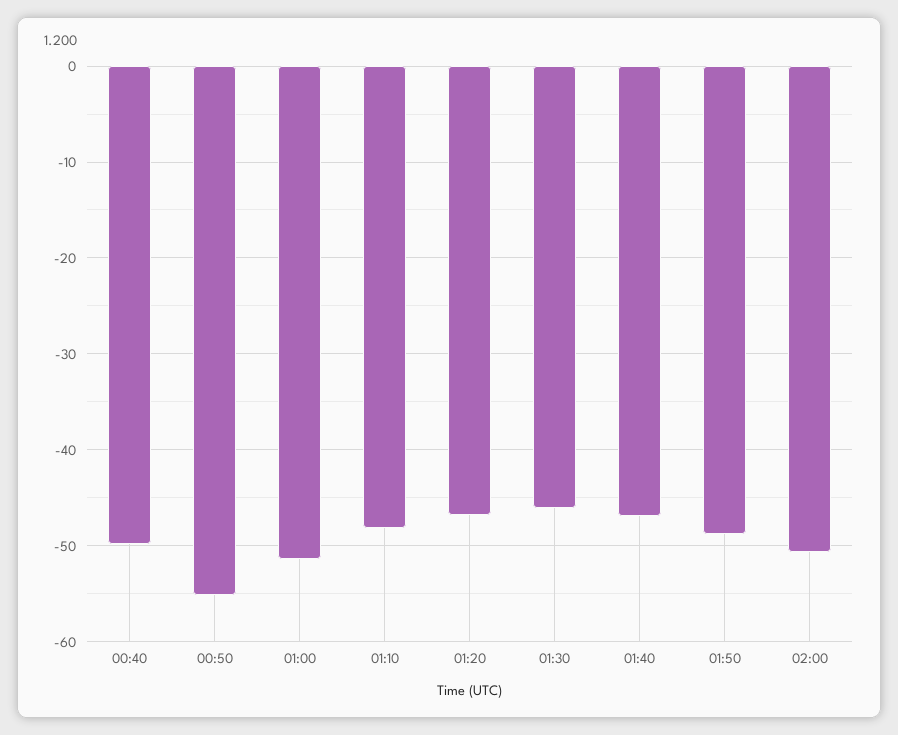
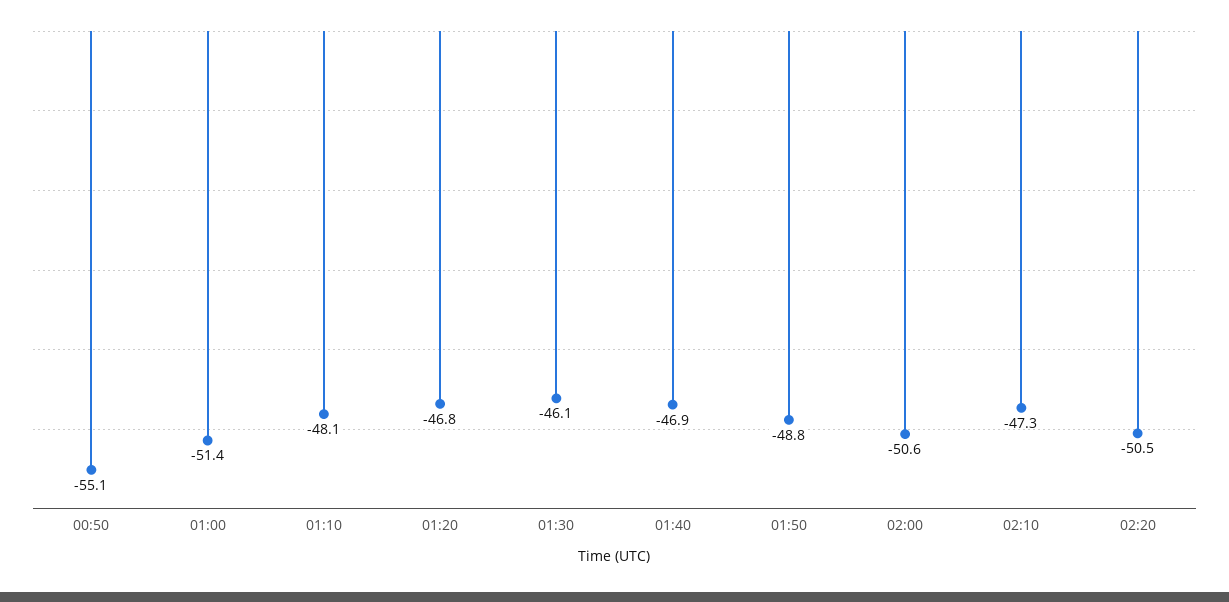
00:40: -50 -> none
02:10: none -> -47.3
02:20: none -> -50.5

